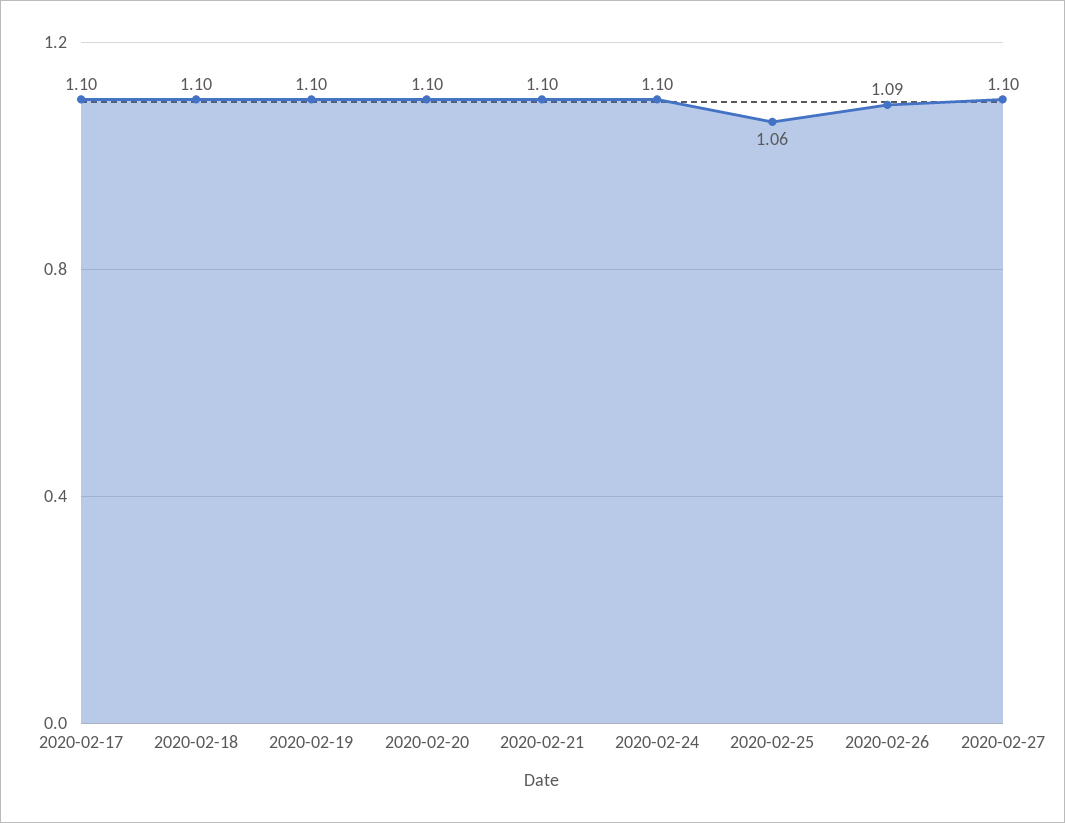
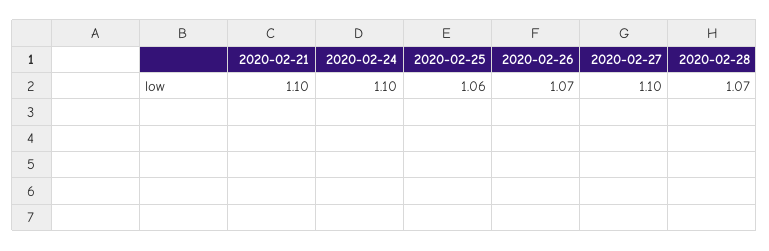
2020-02-17: 1.1 -> none
2020-02-18: 1.1 -> none
2020-02-19: 1.1 -> none
2020-02-20: 1.1 -> none
2020-02-26: 1.09 -> 1.07
2020-02-28: none -> 1.07

